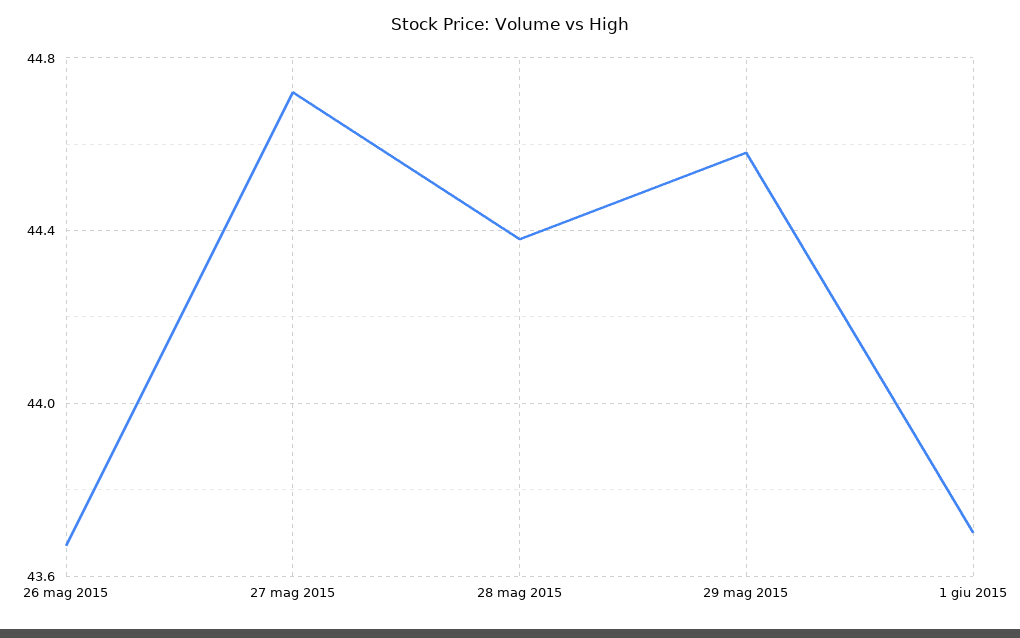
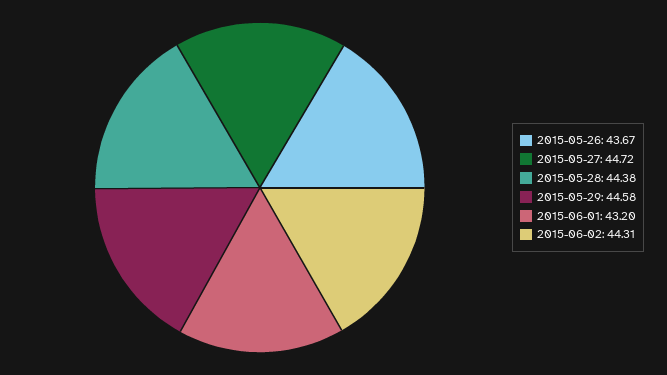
1 giu 2015: 43.7 -> 43.2
2015-06-02: none -> 44.31

